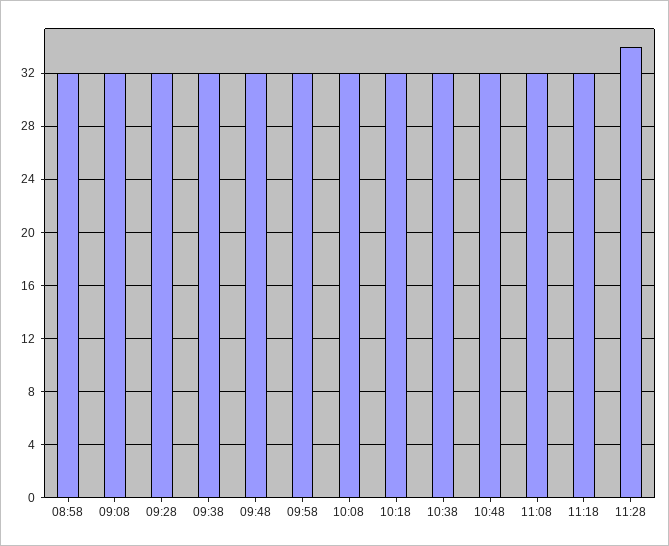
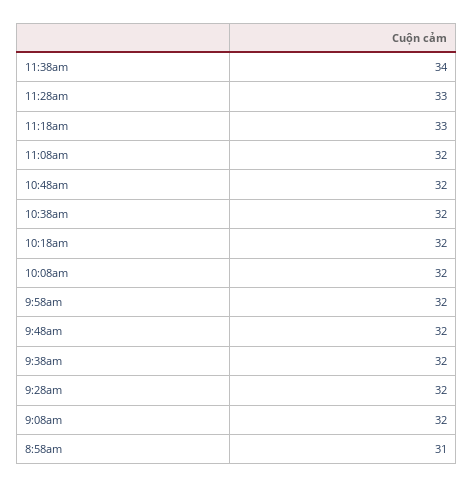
08:58: 32 -> 31
11:18: 32 -> 33
11:28: 34 -> 33
11:38am: none -> 34

